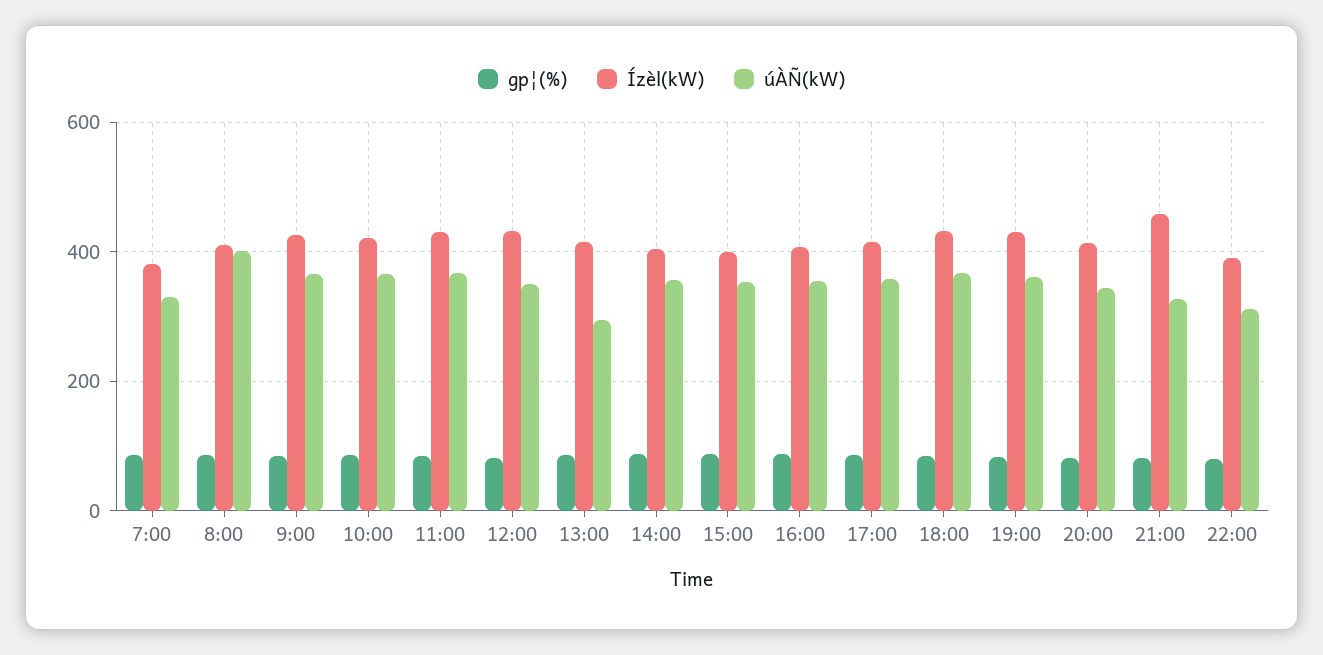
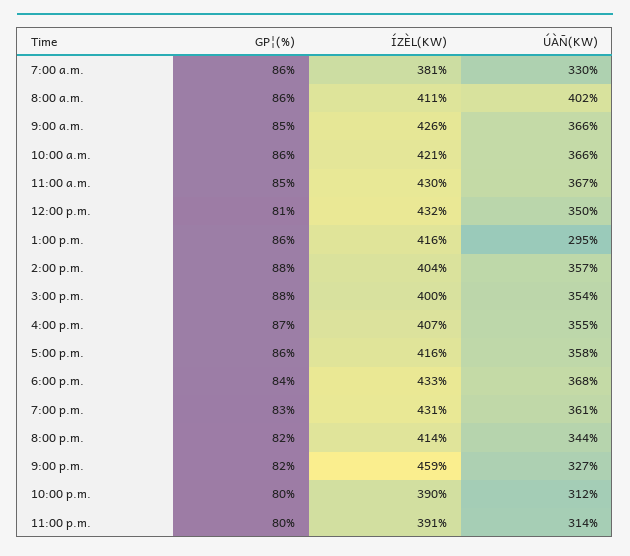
gp¦(%), 11:00 p.m.: none -> 80
Ízèl(kW), 11:00 p.m.: none -> 391
úÀÑ(kW), 11:00 p.m.: none -> 314

